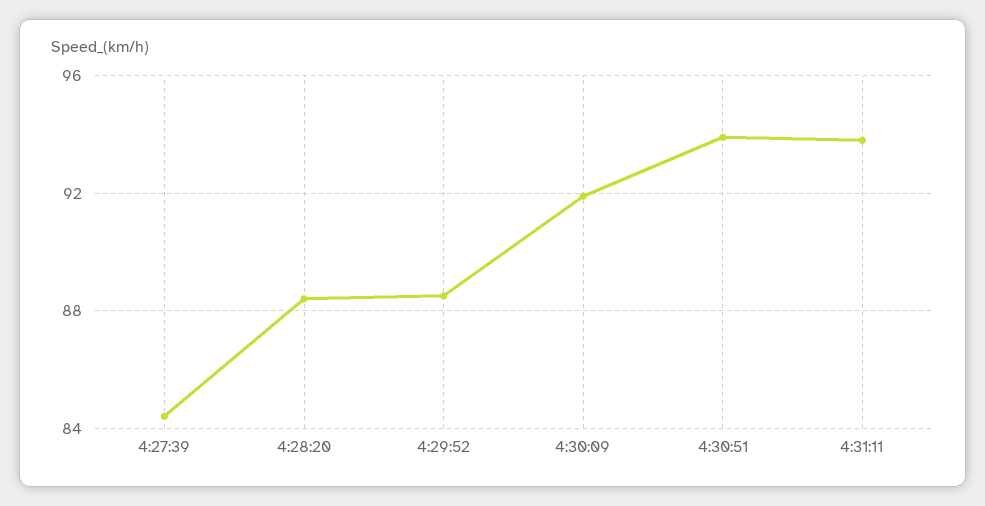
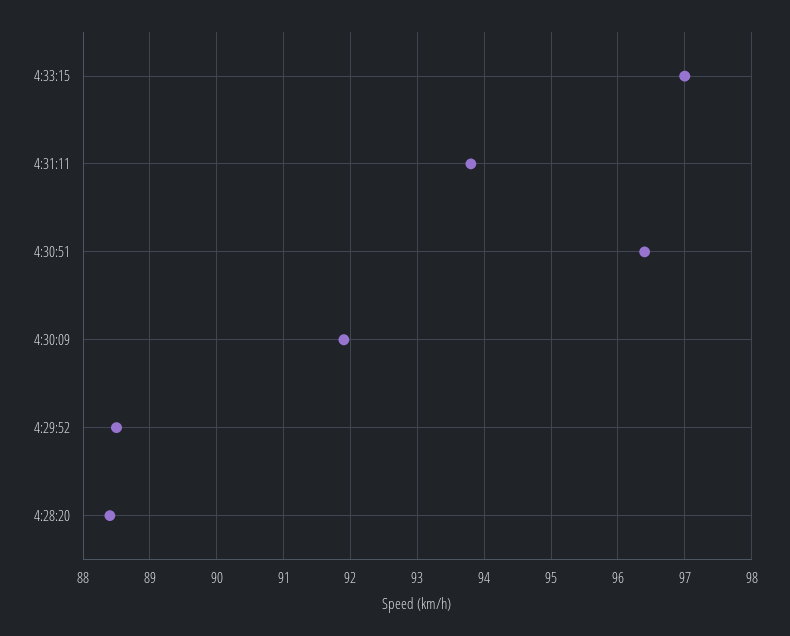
4:27:39: 84.5 -> none
4:30:51: 94 -> 96.4
4:33:15: none -> 97

